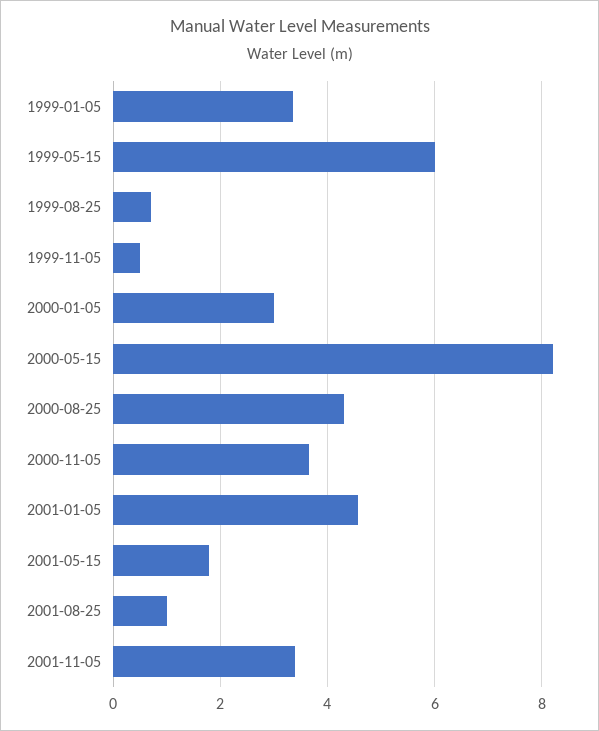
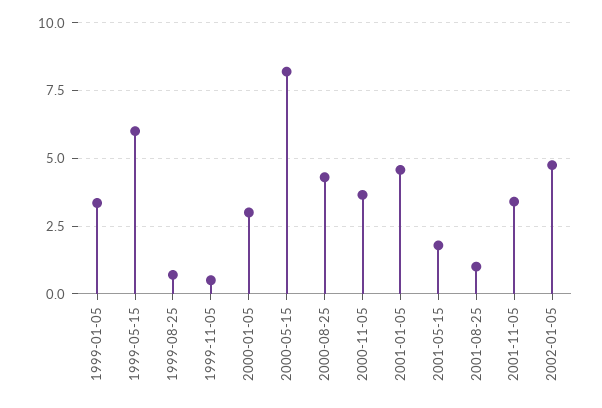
2002-01-05: none -> 4.75

